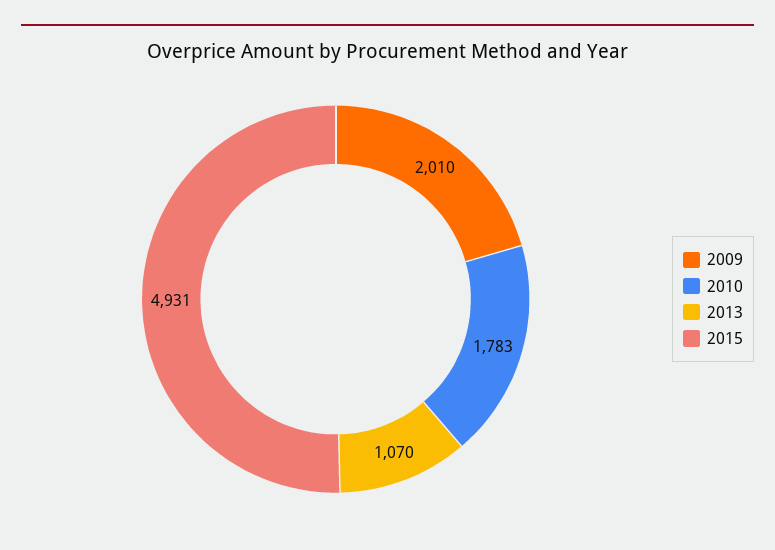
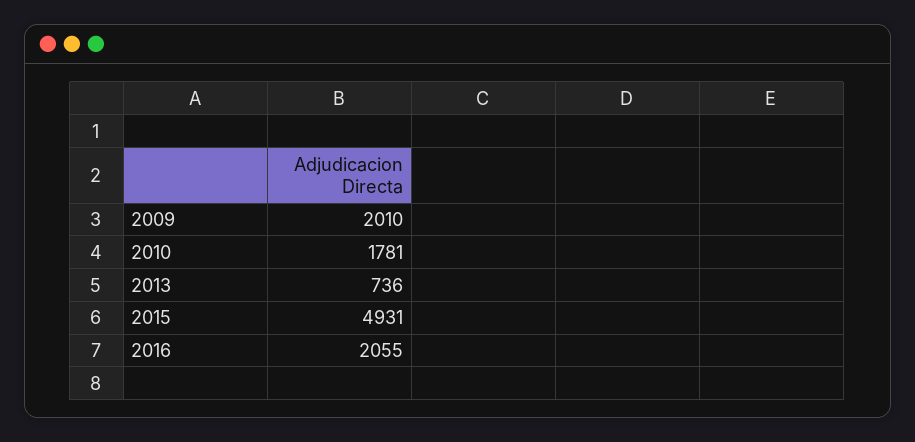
2010: 1783 -> 1781
2013: 1070 -> 736
2016: none -> 2055

